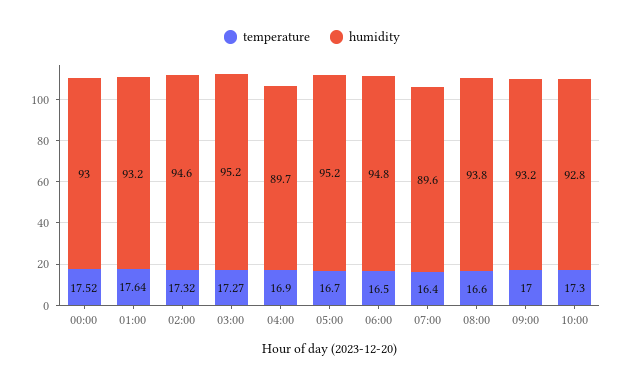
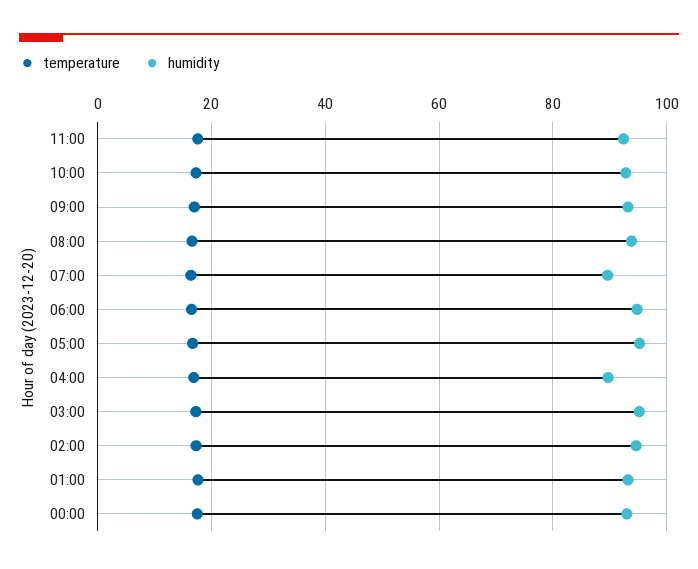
temperature, 11:00: none -> 18
humidity, 11:00: none -> 92

